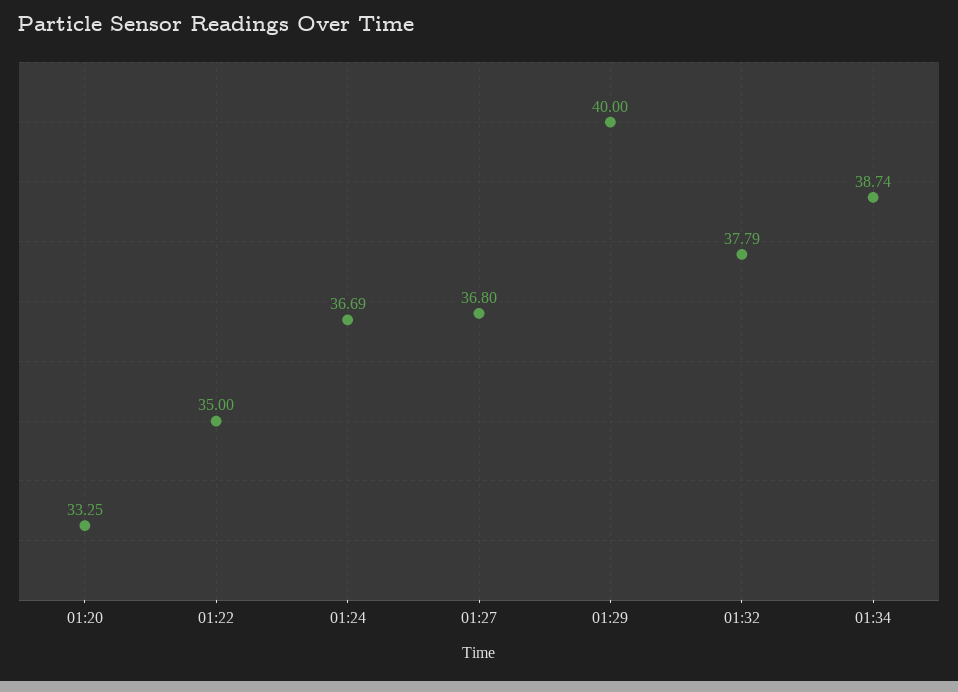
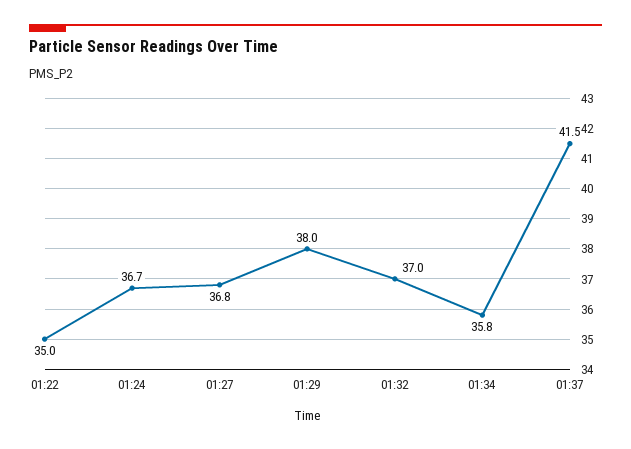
01:20: 33.25 -> none
01:29: 40 -> 38
01:32: 37.79 -> 37
01:34: 38.74 -> 35.8
01:37: none -> 41.5

